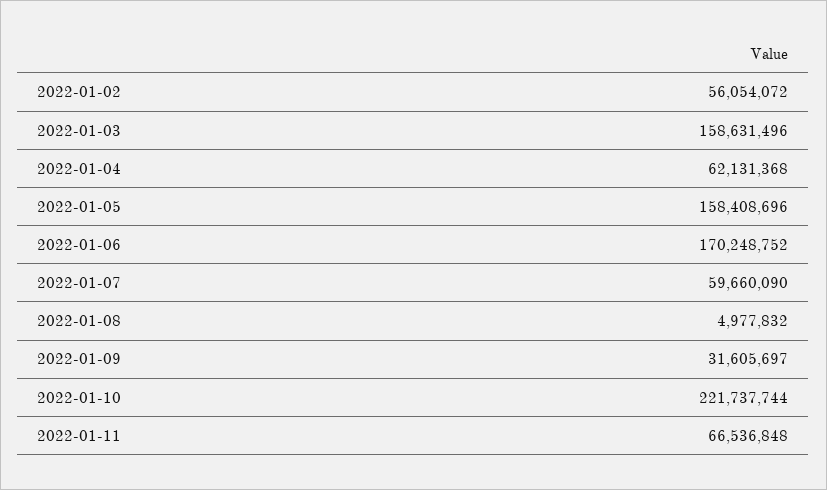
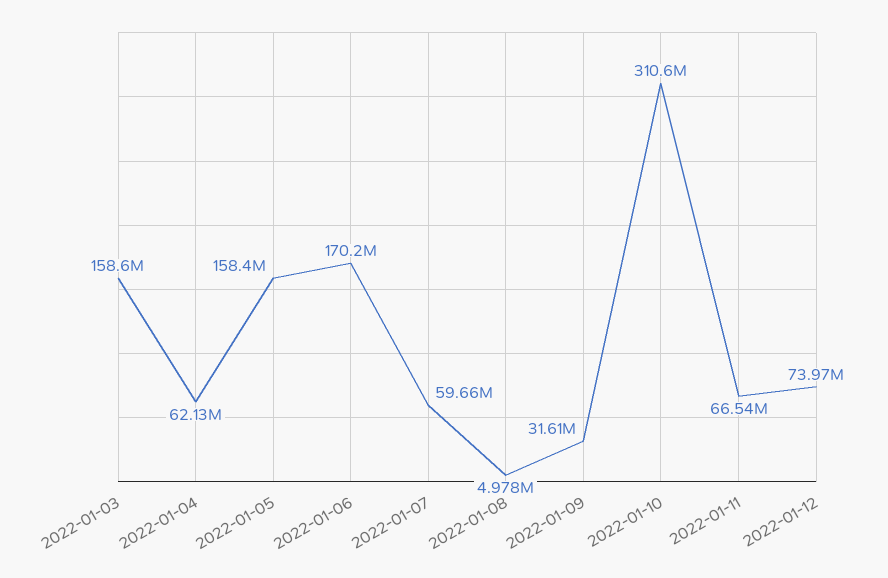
2022-01-02: 56054072 -> none
2022-01-10: 221737744 -> 310600000
2022-01-12: none -> 73970000

